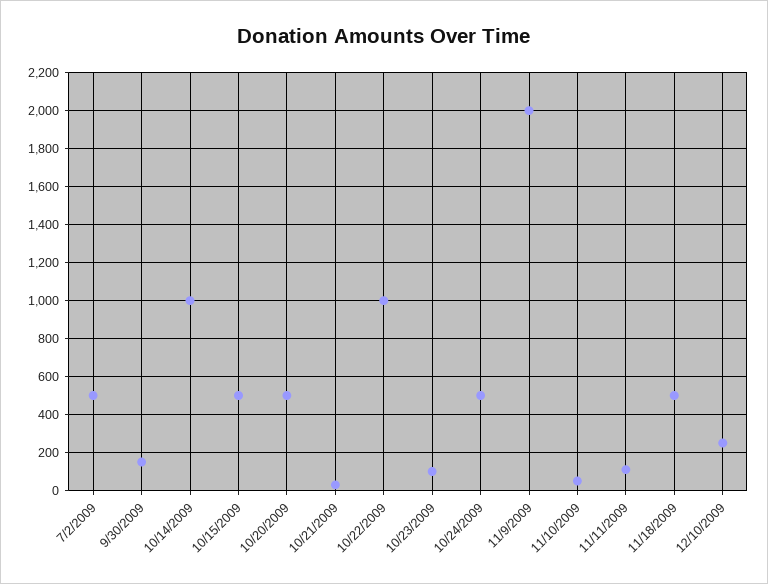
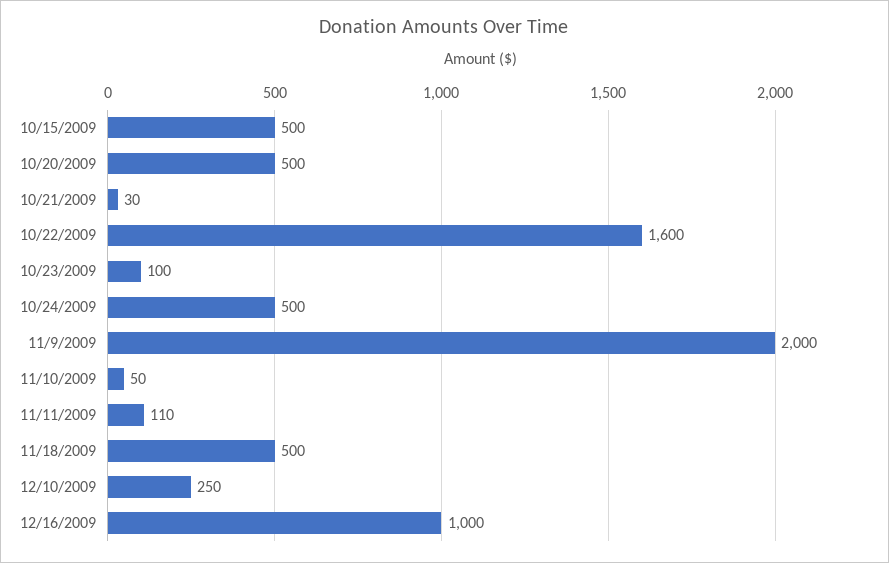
7/2/2009: 500 -> none
9/30/2009: 150 -> none
10/14/2009: 1000 -> none
10/22/2009: 1000 -> 1600
12/16/2009: none -> 1000

